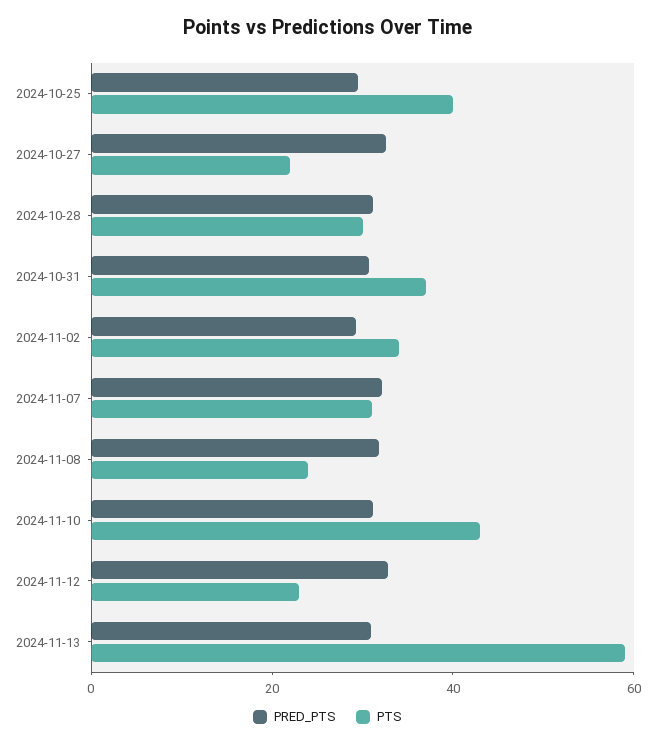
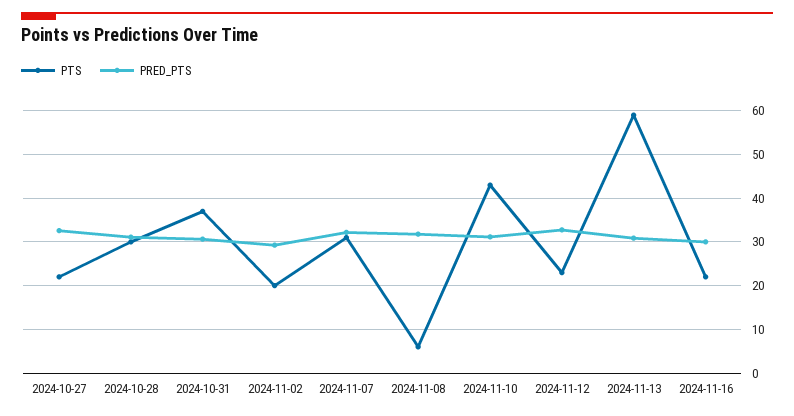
PRED_PTS, 2024-10-25: 30 -> none
PTS, 2024-10-25: 40 -> none
PTS, 2024-11-02: 35 -> 20
PTS, 2024-11-08: 25 -> 6
PTS, 2024-11-16: none -> 22
PRED_PTS, 2024-11-16: none -> 30

